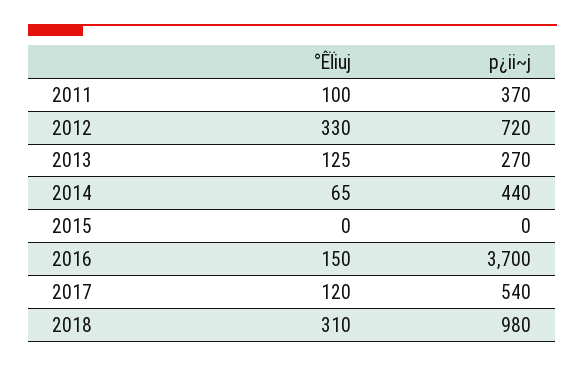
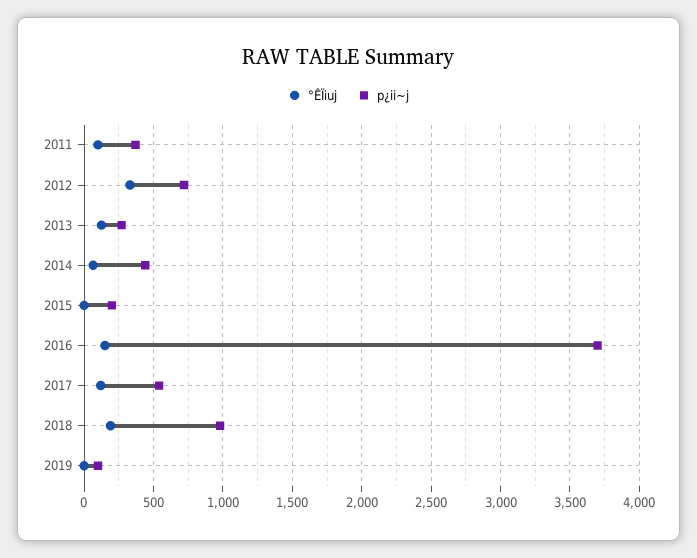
p¿ii~j, 2015: 0 -> 200
°ÊÏiuj, 2018: 310 -> 200
°ÊÏiuj, 2019: none -> 0
p¿ii~j, 2019: none -> 100

